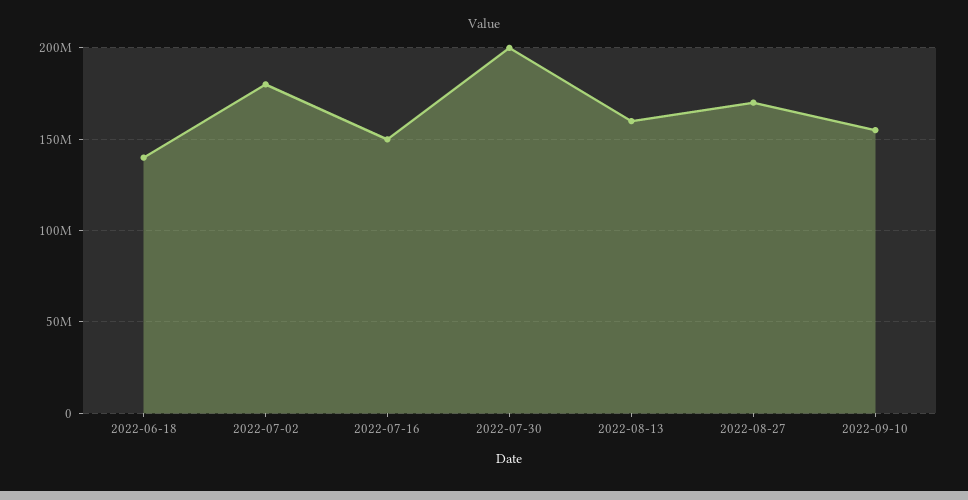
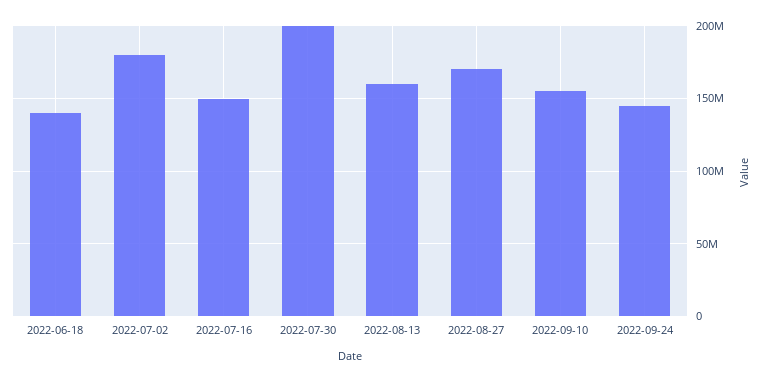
2022-09-24: none -> 145000000

